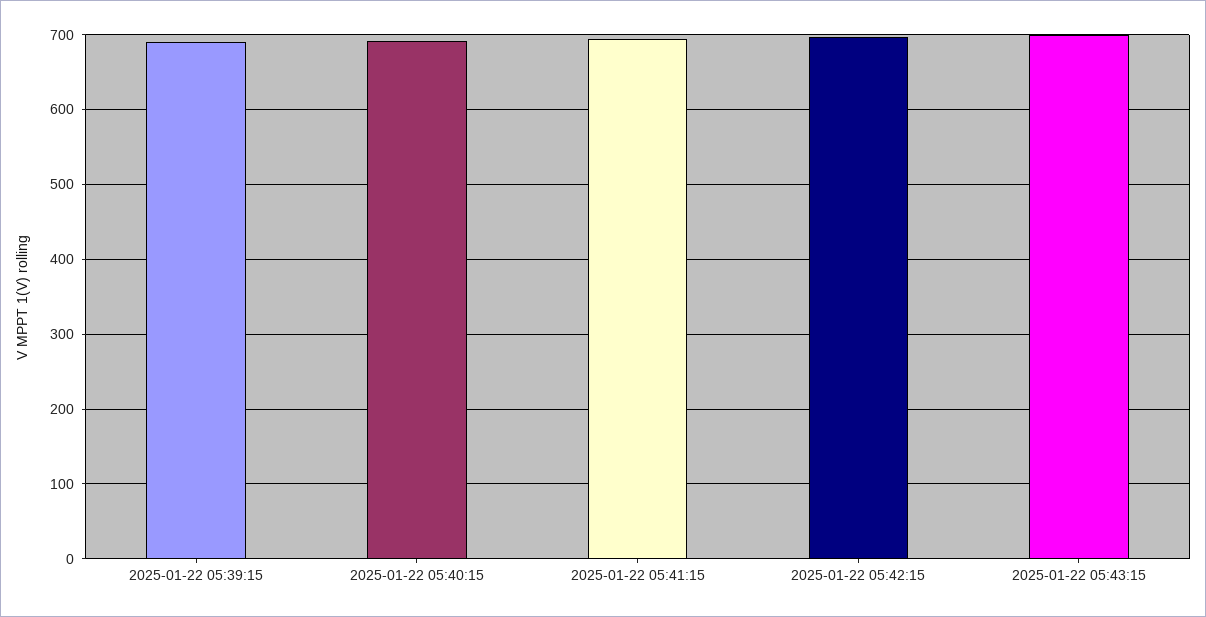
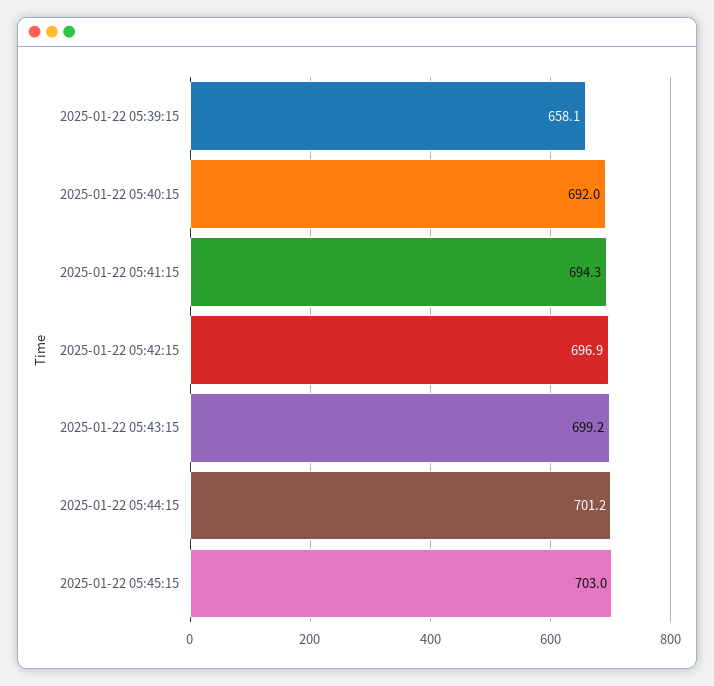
2025-01-22 05:39:15: 690 -> 658.1
2025-01-22 05:44:15: none -> 701.2
2025-01-22 05:45:15: none -> 703

